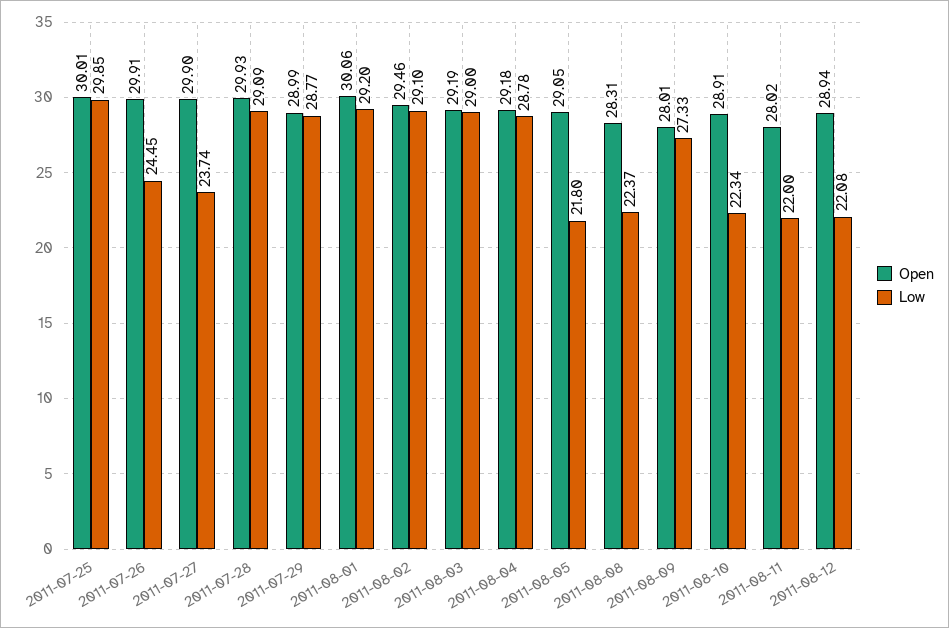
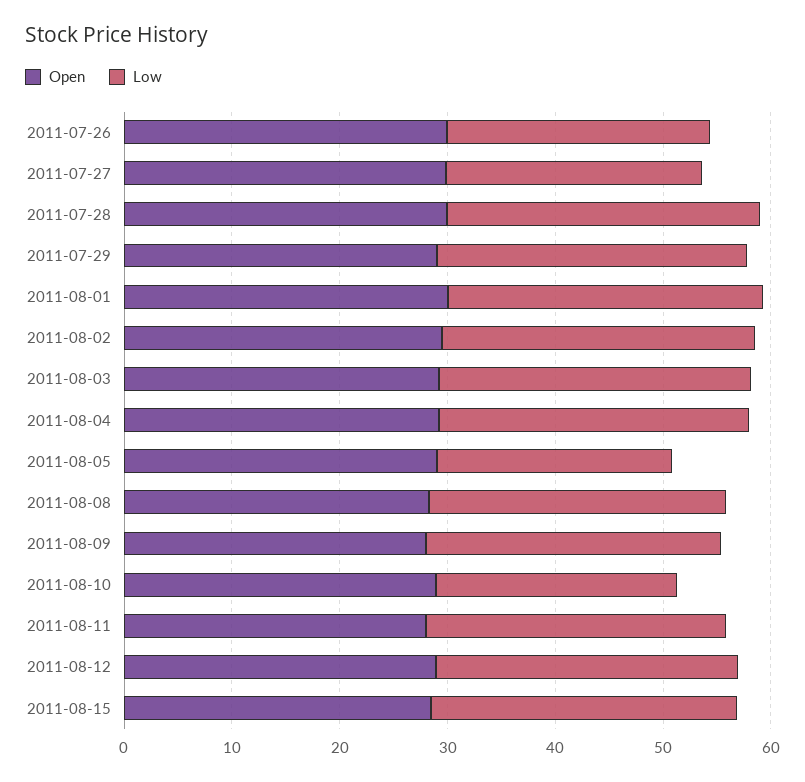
Open, 2011-07-25: 30.01 -> none
Low, 2011-07-25: 29.85 -> none
Low, 2011-08-08: 22.37 -> 28
Low, 2011-08-11: 22 -> 28
Low, 2011-08-12: 22.08 -> 28
Open, 2011-08-15: none -> 28
Low, 2011-08-15: none -> 28

